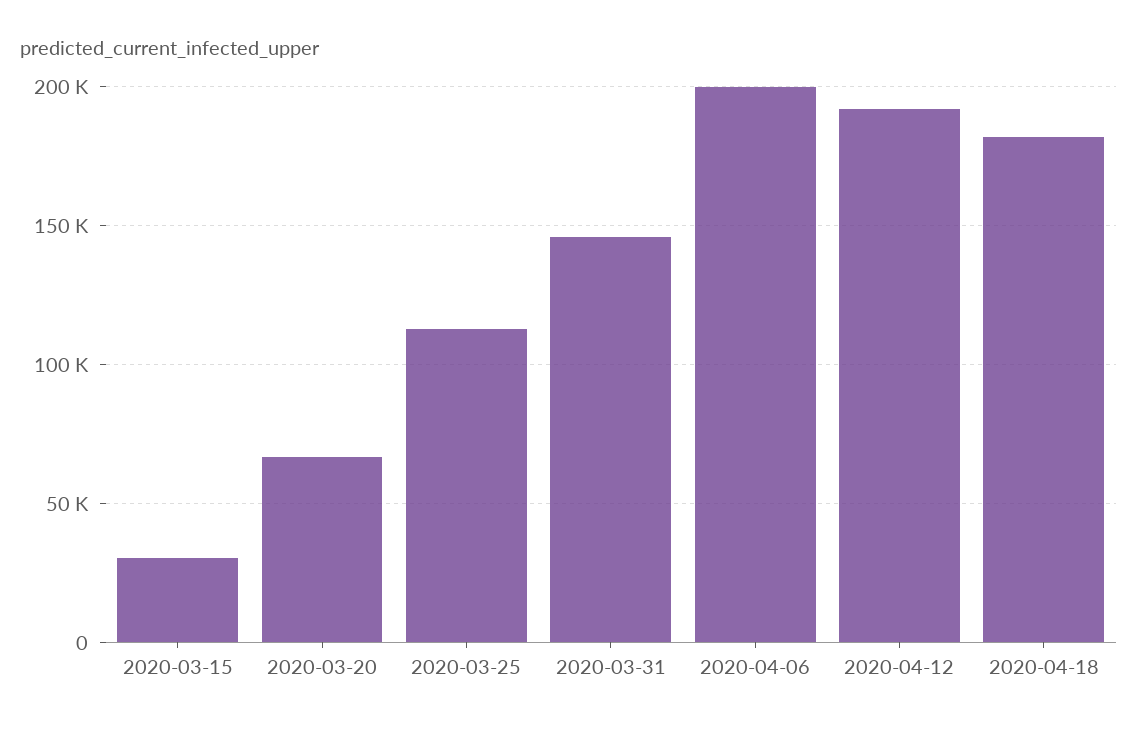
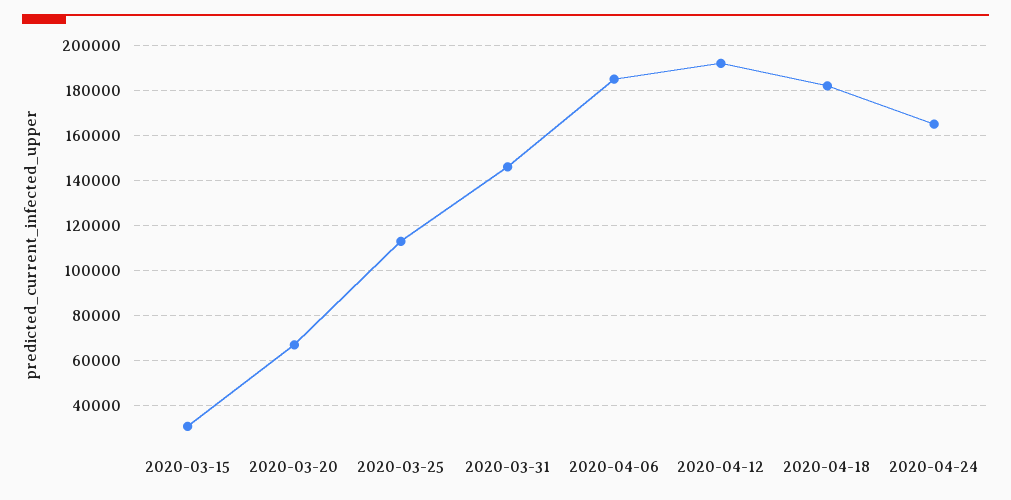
2020-04-06: 200000 -> 185000
2020-04-24: none -> 165000

